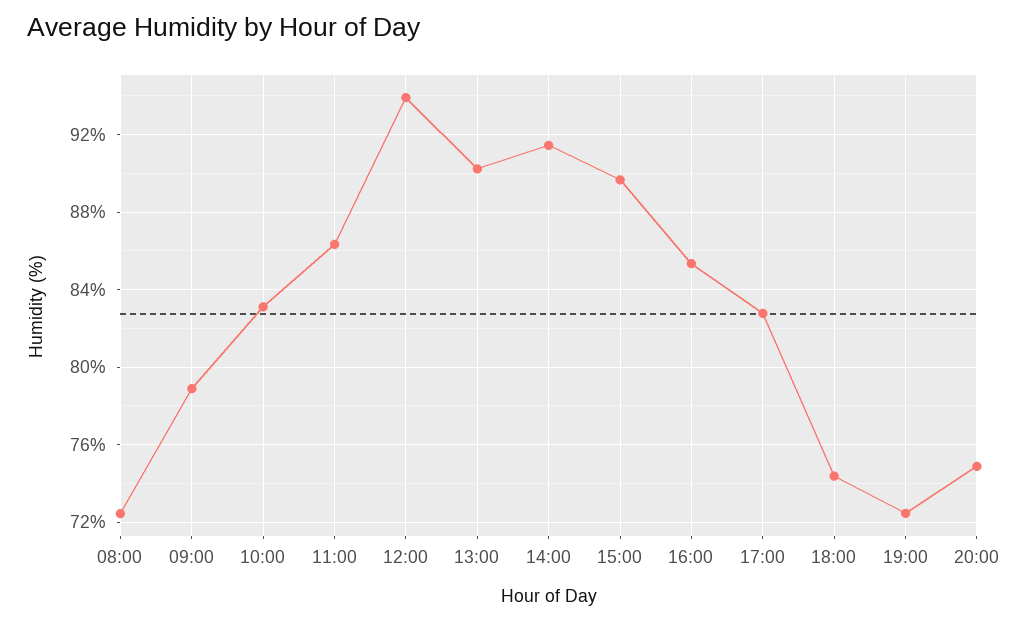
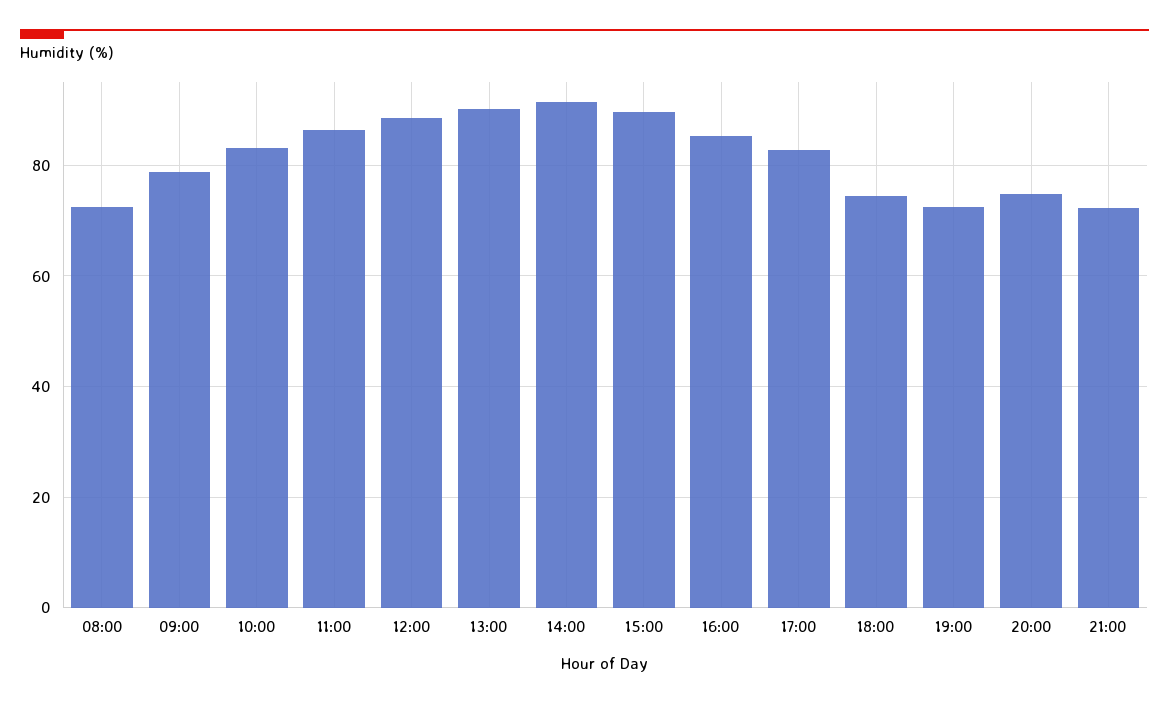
12:00: 94 -> 88
21:00: none -> 72

